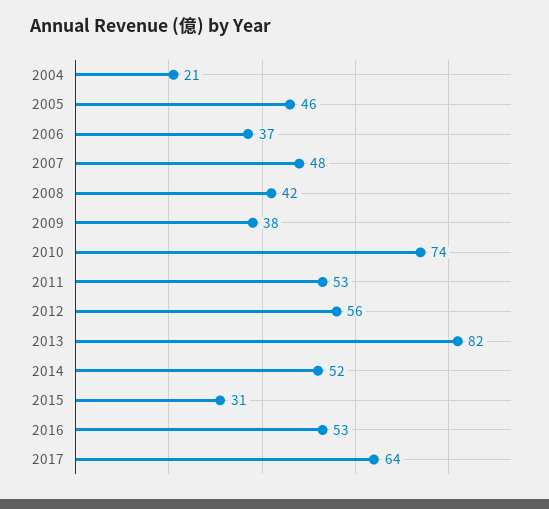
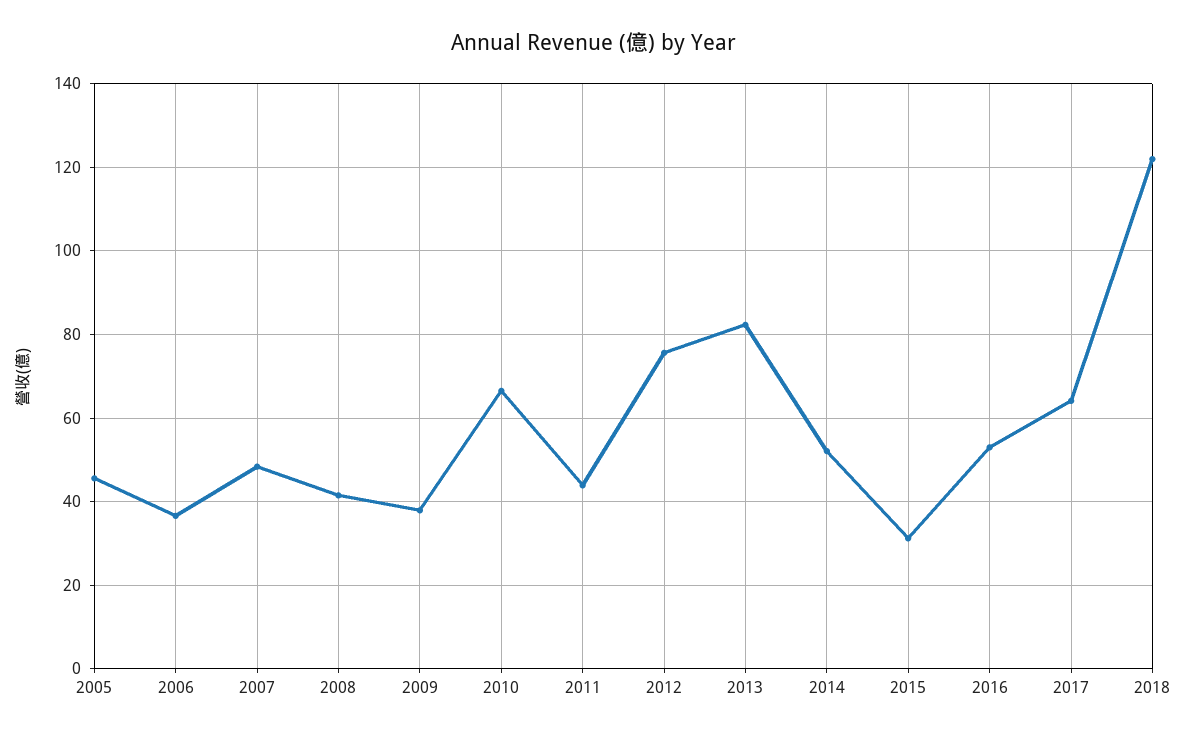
2004: 21 -> none
2010: 74 -> 66
2011: 53 -> 44
2012: 56 -> 76
2018: none -> 122

